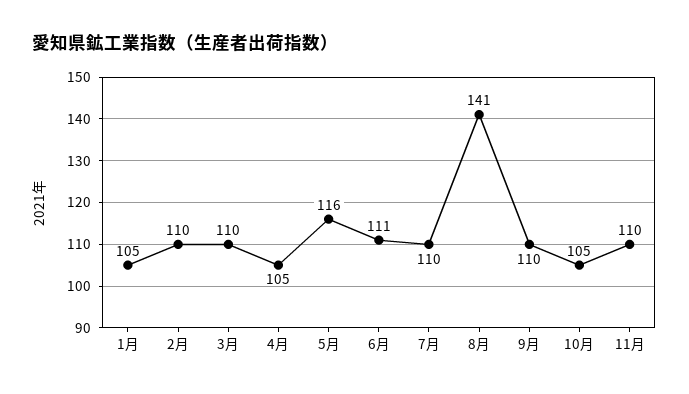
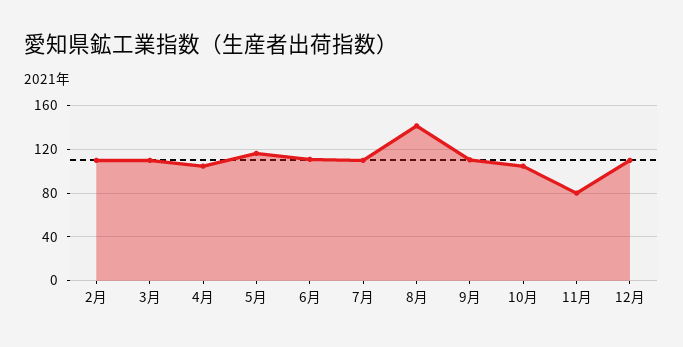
1月: 105 -> none
11月: 110 -> 80
12月: none -> 110

